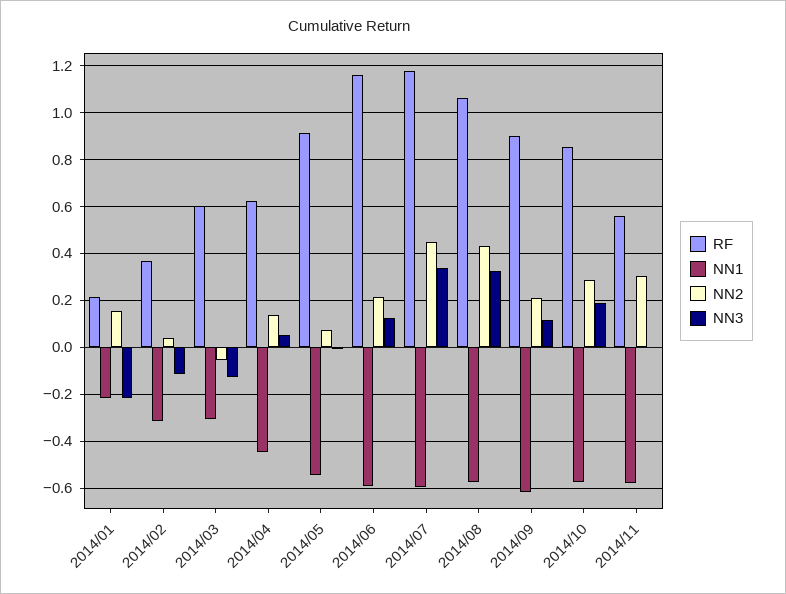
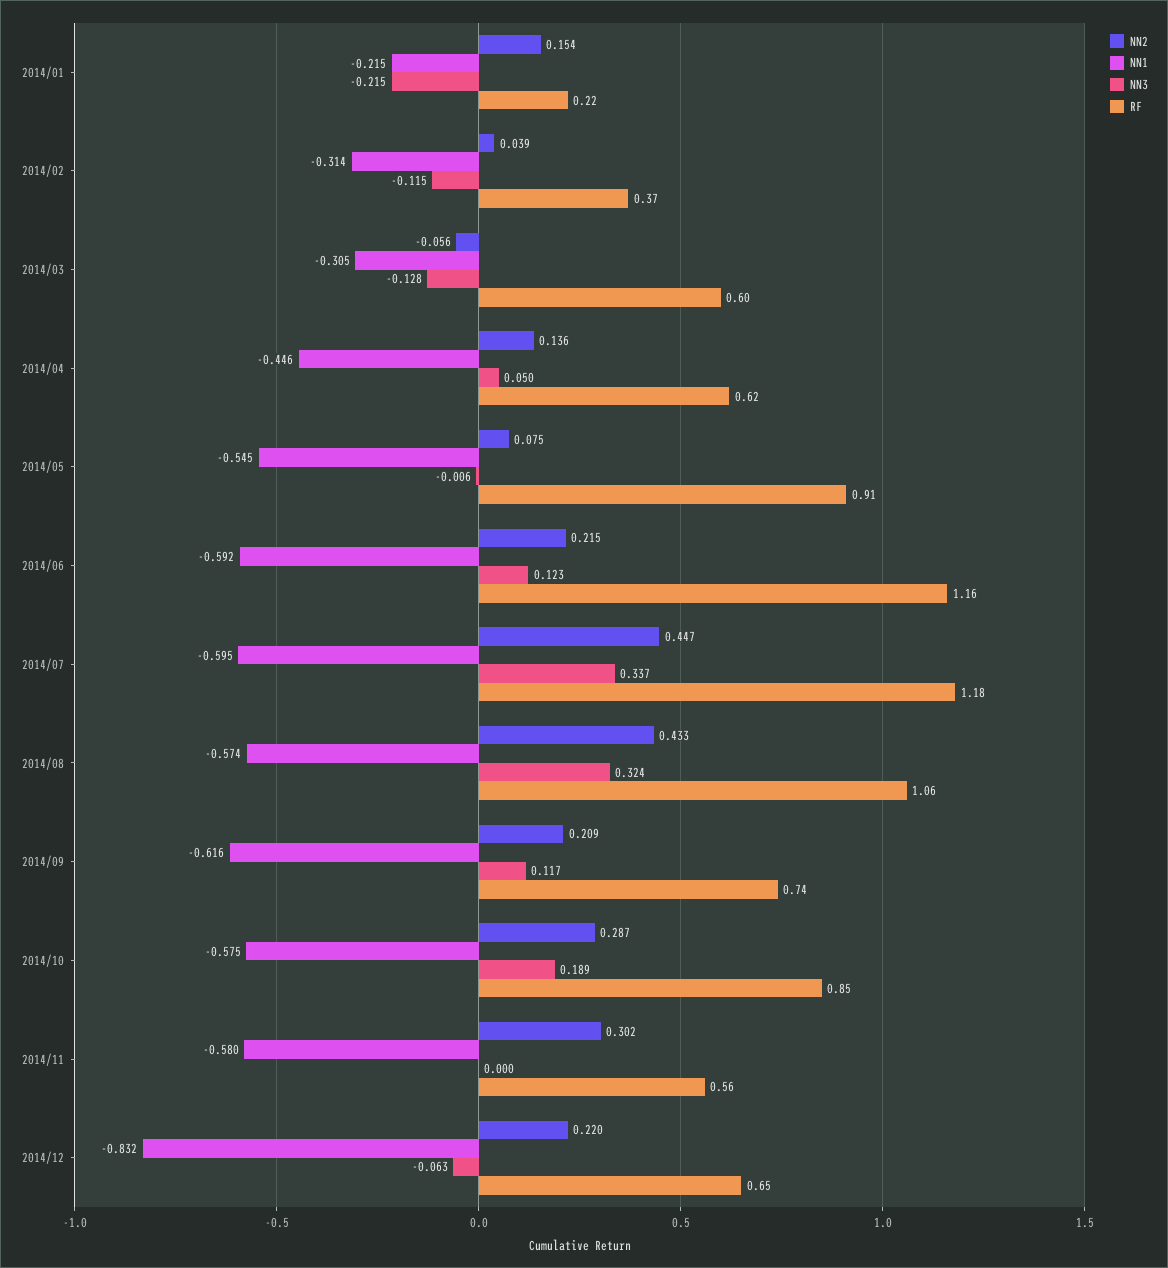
RF, 2014/09: 0.9 -> 0.74
NN2, 2014/12: none -> 0.22
NN1, 2014/12: none -> -0.832
NN3, 2014/12: none -> -0.063
RF, 2014/12: none -> 0.65

